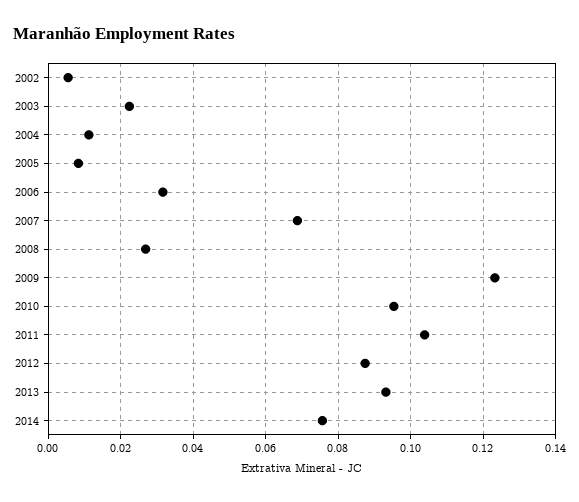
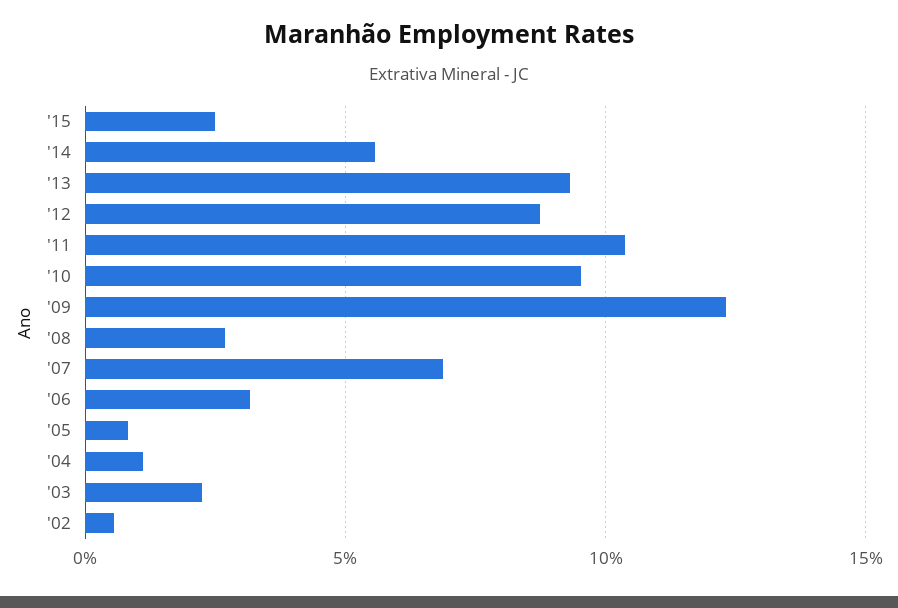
2014: 0.076 -> 0.055
'15: none -> 0.025

